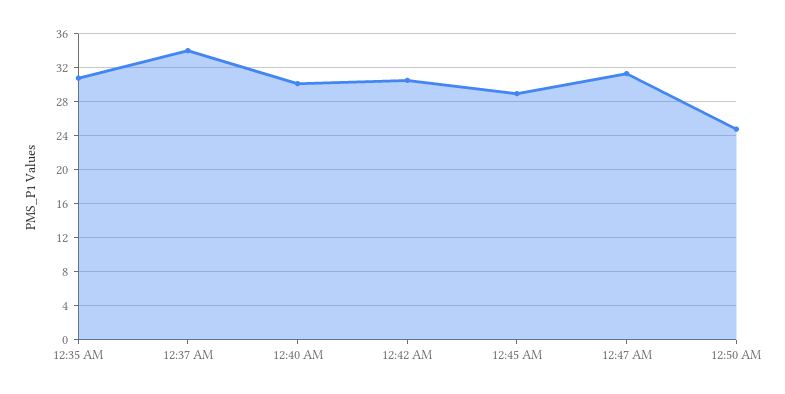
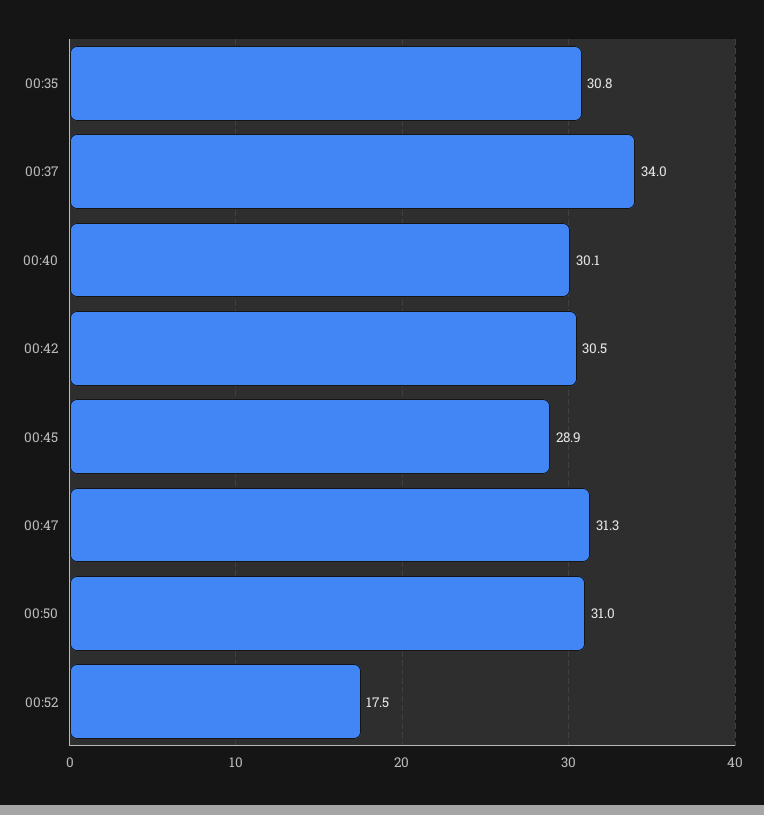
12:50 AM: 25 -> 31
00:52: none -> 17.5

